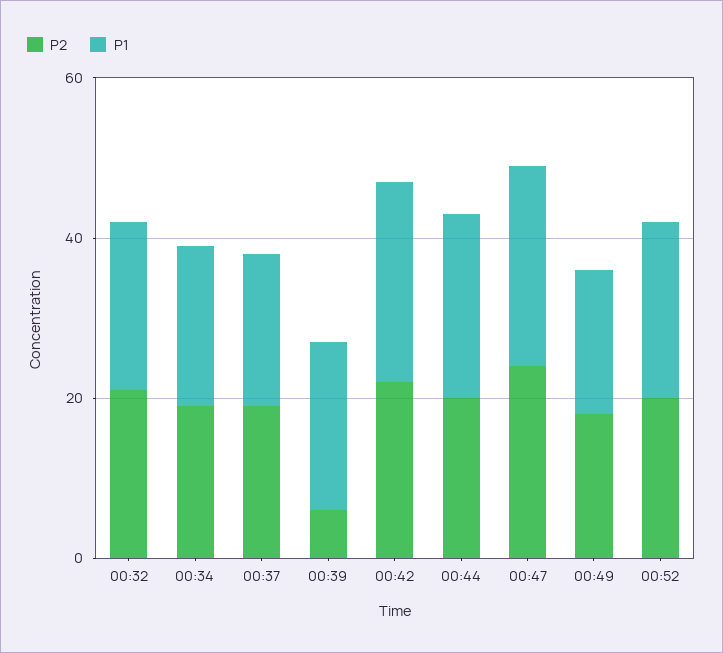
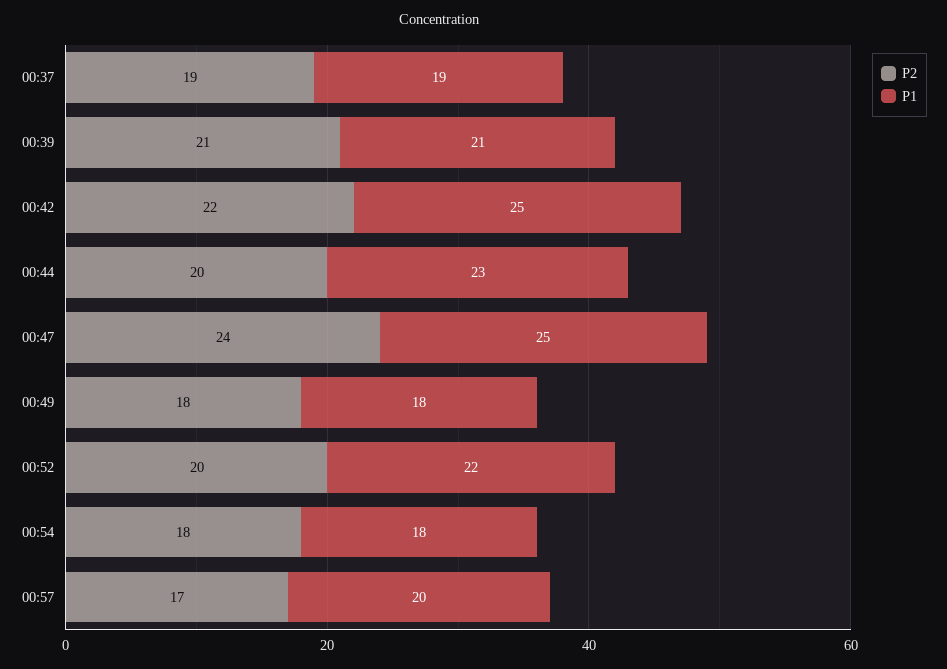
P2, 00:32: 20 -> none
P1, 00:32: 20 -> none
P2, 00:34: 20 -> none
P1, 00:34: 20 -> none
P2, 00:39: 5 -> 21
P2, 00:54: none -> 18
P1, 00:54: none -> 18
P2, 00:57: none -> 17
P1, 00:57: none -> 20

